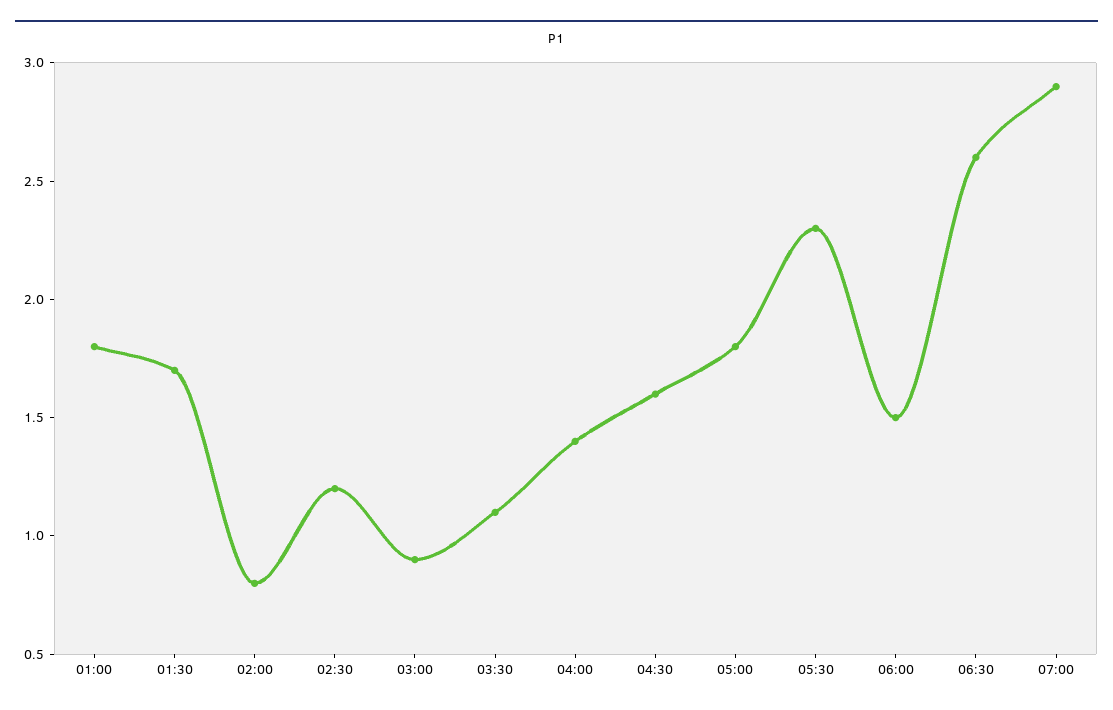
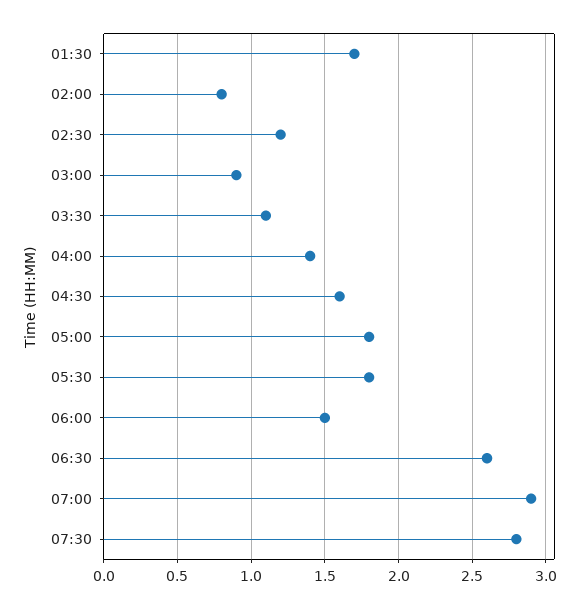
01:00: 1.8 -> none
05:30: 2.3 -> 1.8
07:30: none -> 2.8

